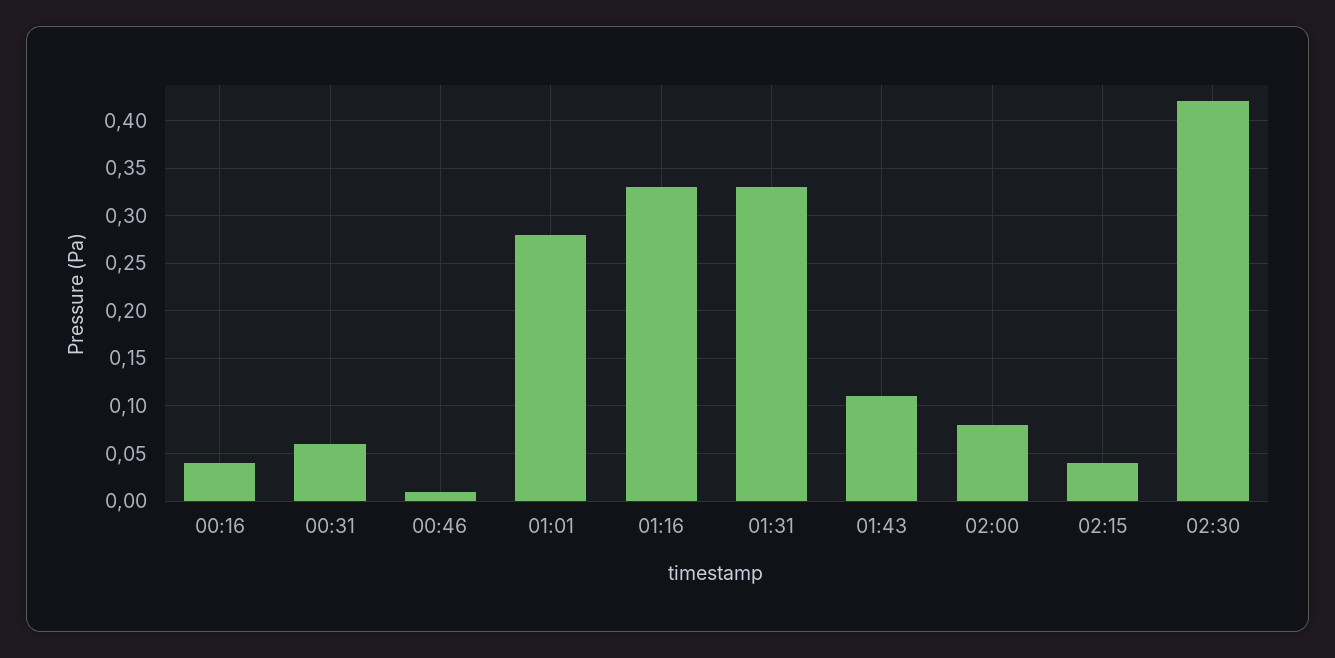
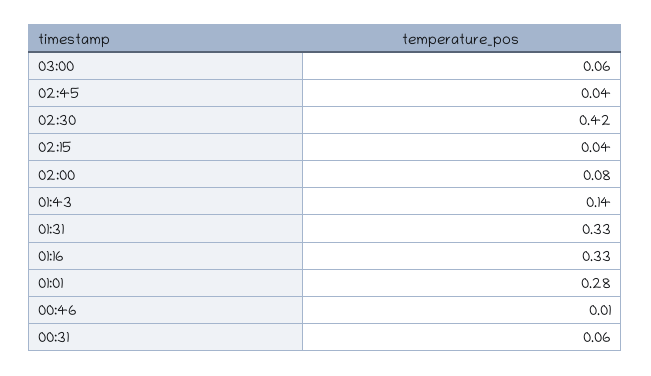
00:16: 0.04 -> none
01:43: 0.11 -> 0.14
03:00: none -> 0.06
02:45: none -> 0.04

